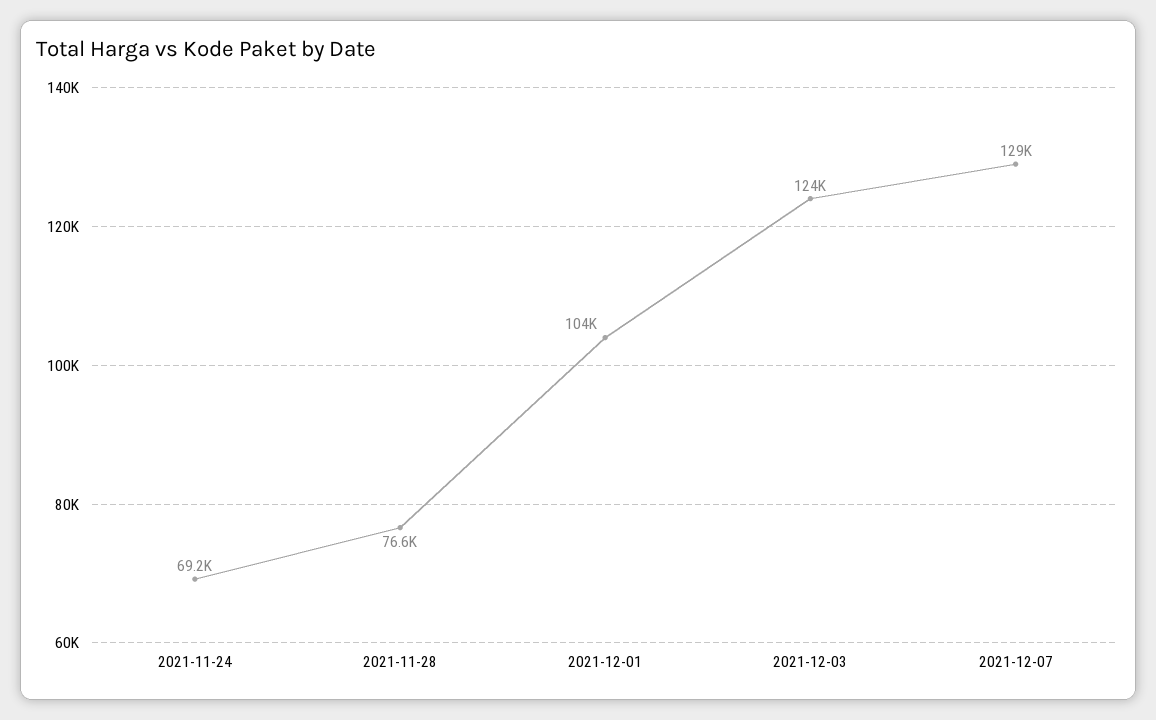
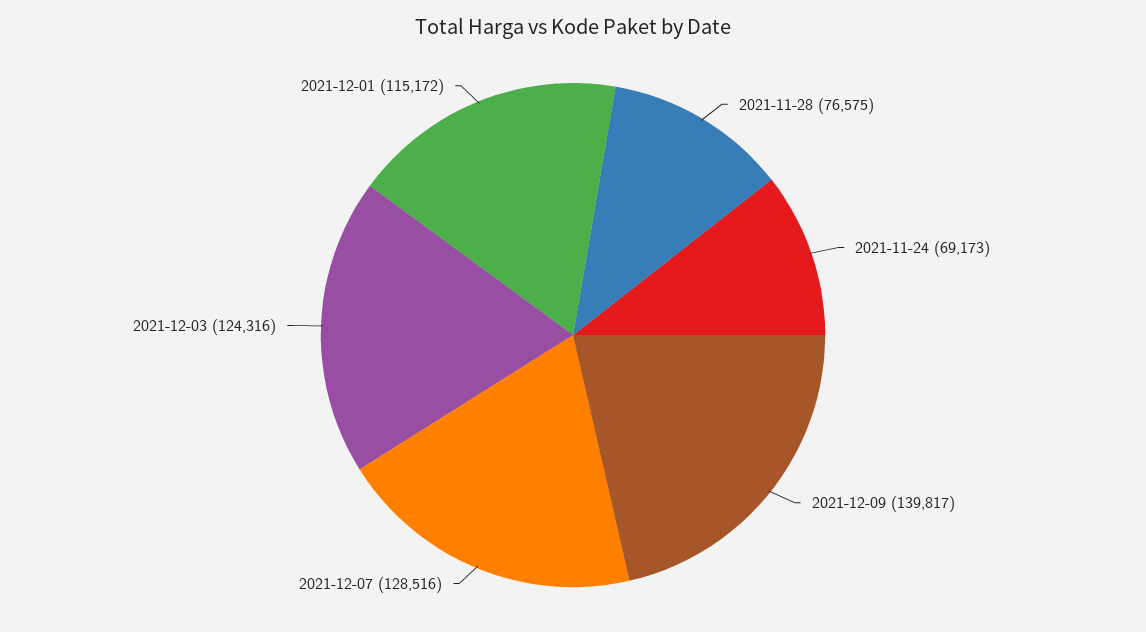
2021-12-01: 104000 -> 115172
2021-12-09: none -> 139817

